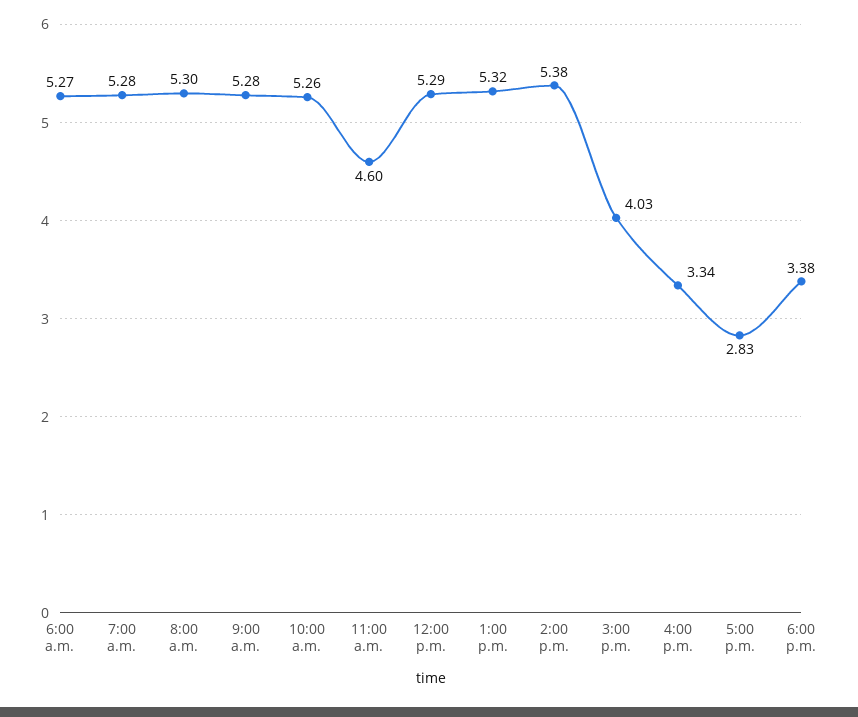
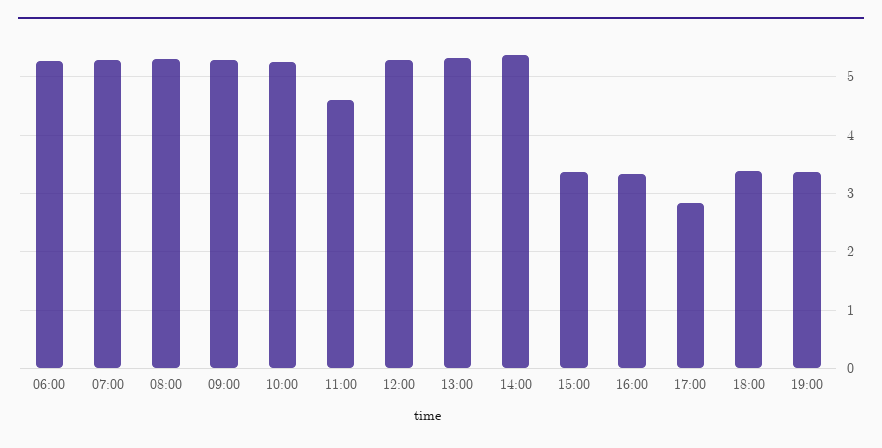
3:00 p.m.: 4.03 -> 3.4
19:00: none -> 3.4

